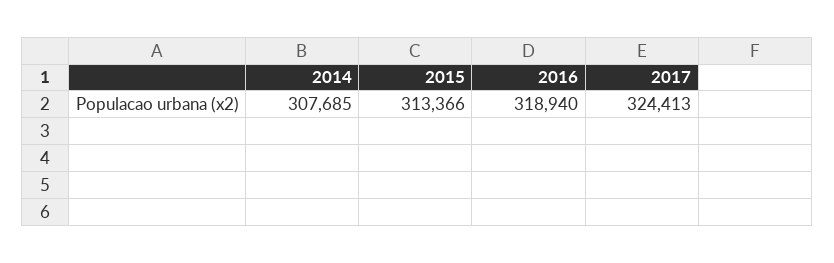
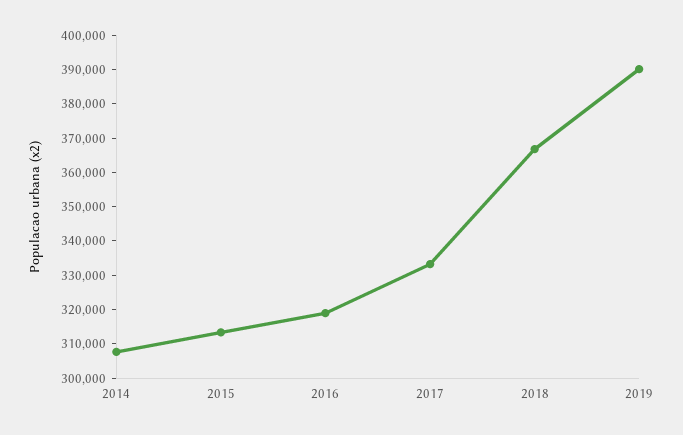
2017: 324413 -> 332500
2018: none -> 367500
2019: none -> 390000

